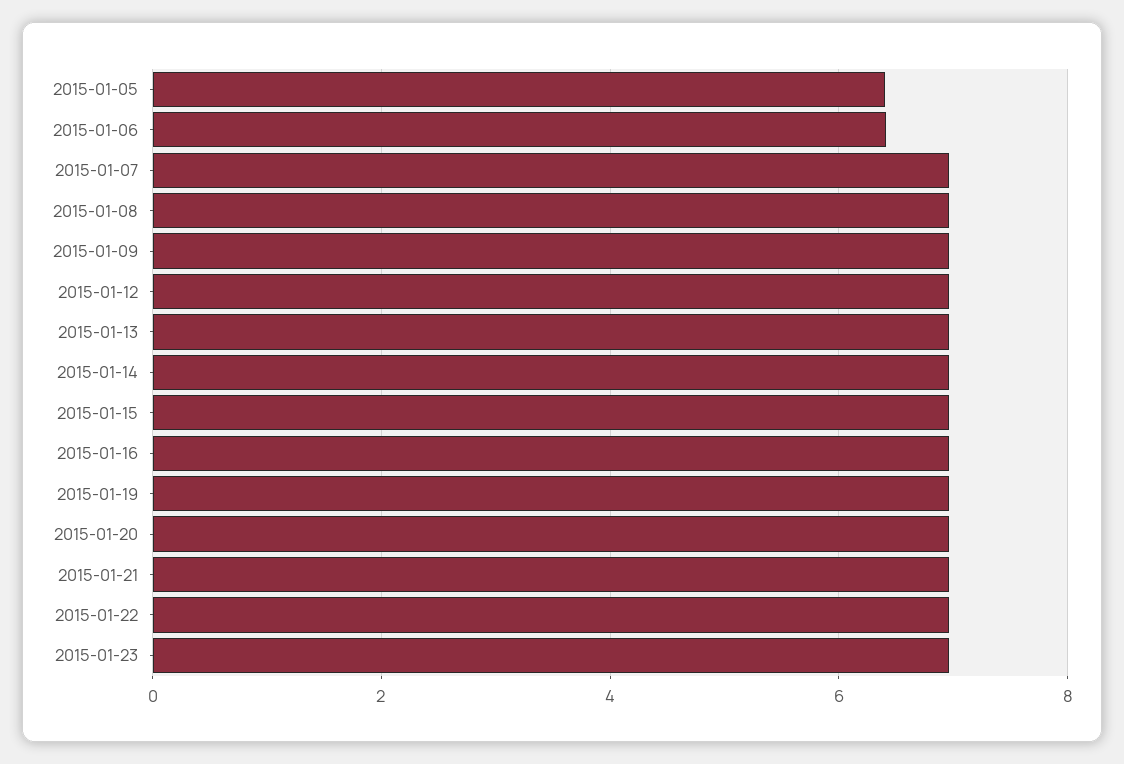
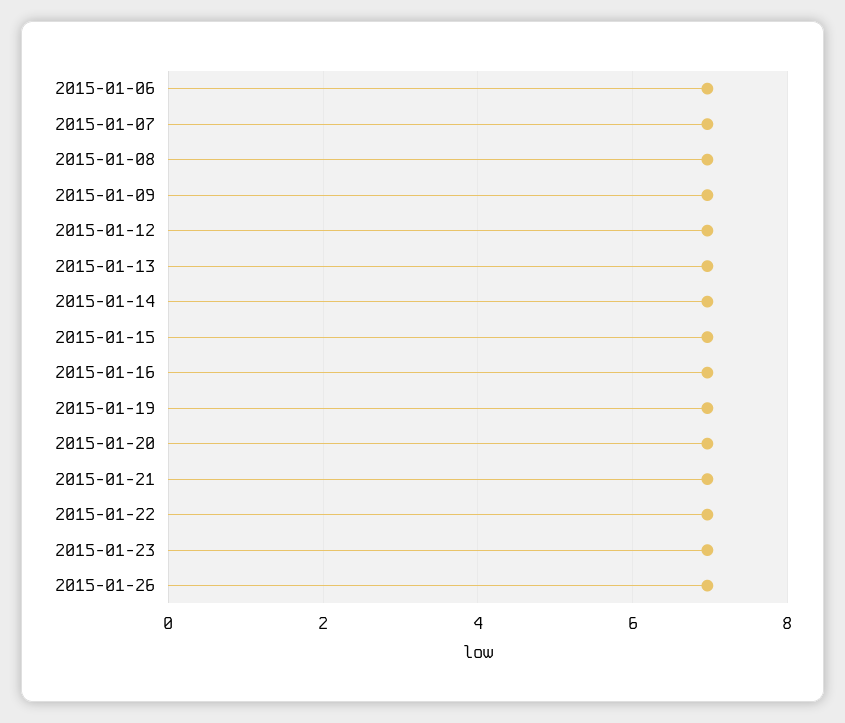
2015-01-05: 6.4 -> none
2015-01-06: 6.4 -> 7
2015-01-26: none -> 7

